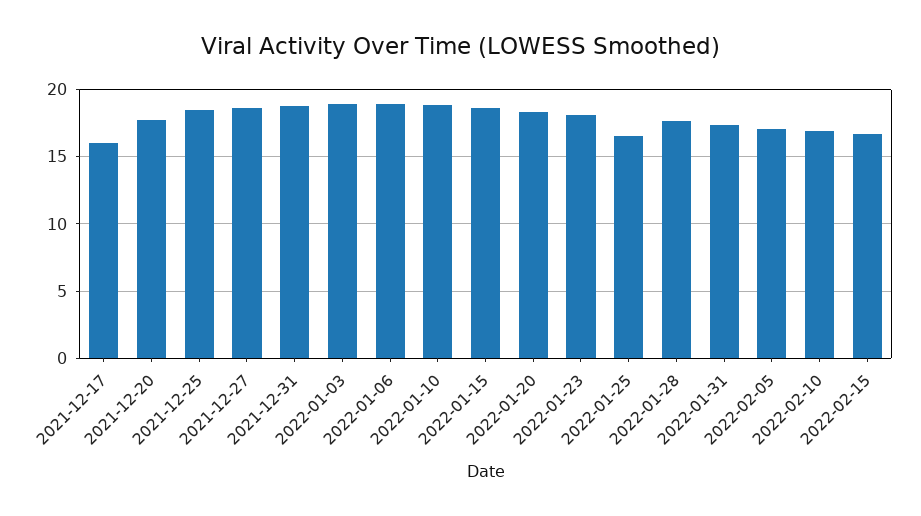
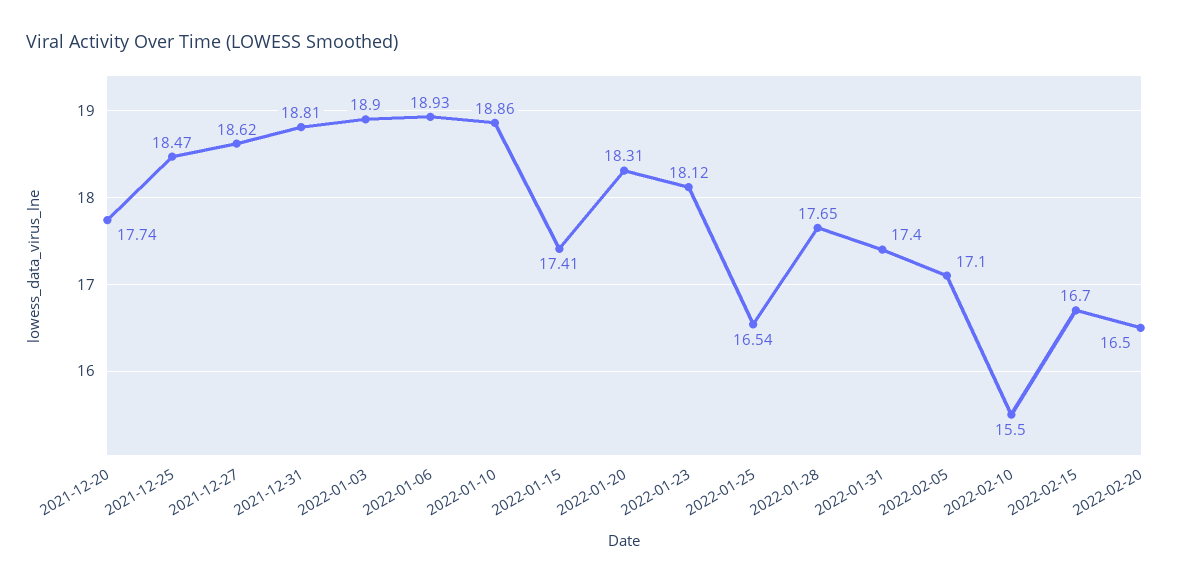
2021-12-17: 16 -> none
2022-01-15: 18.5 -> 17.41
2022-02-10: 17 -> 15.5
2022-02-20: none -> 16.5

